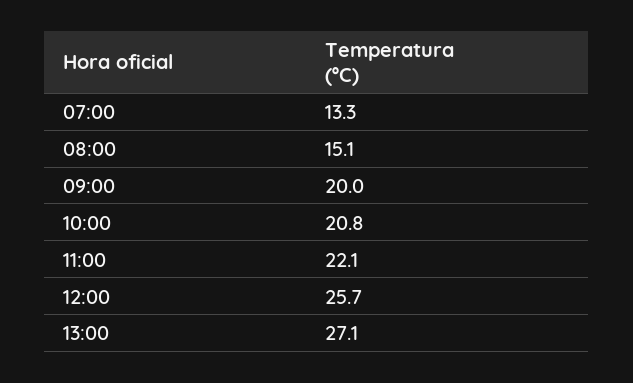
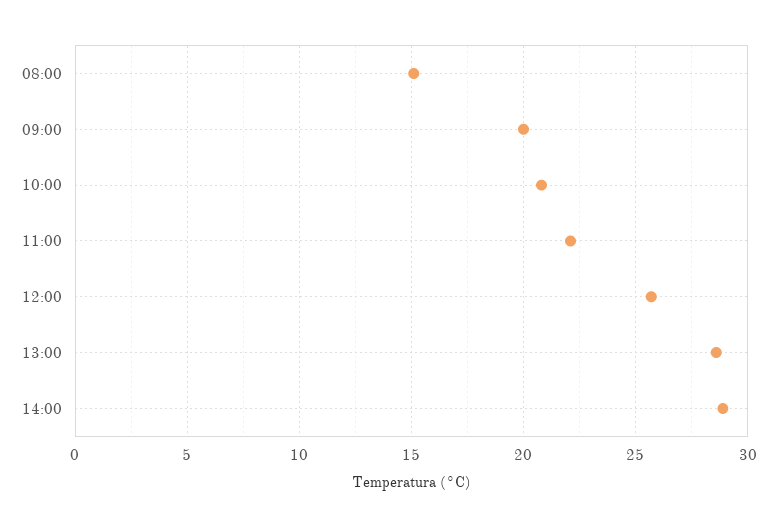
07:00: 13.3 -> none
13:00: 27.1 -> 28.5
14:00: none -> 29

